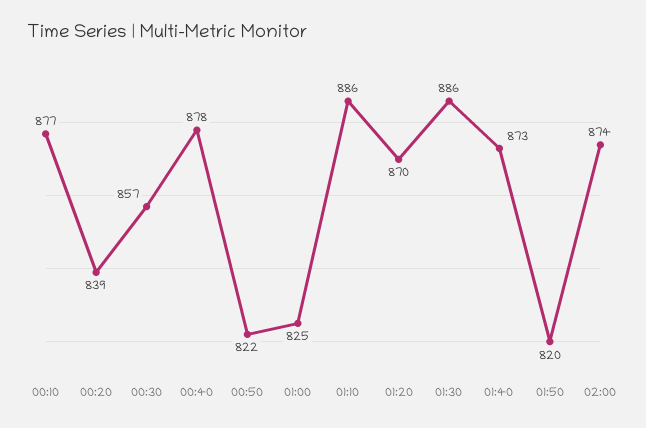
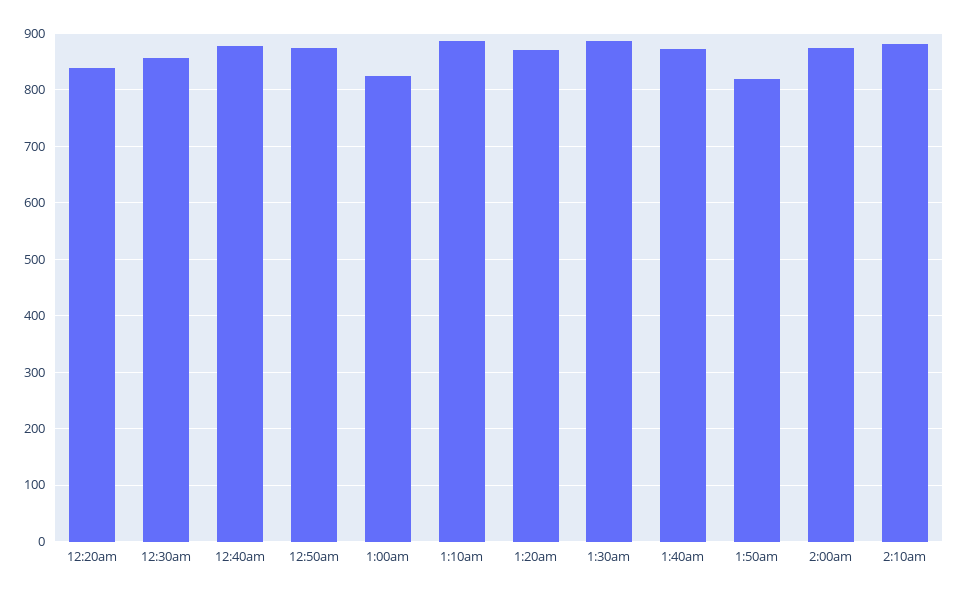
00:10: 877 -> none
00:50: 822 -> 880
2:10am: none -> 880

